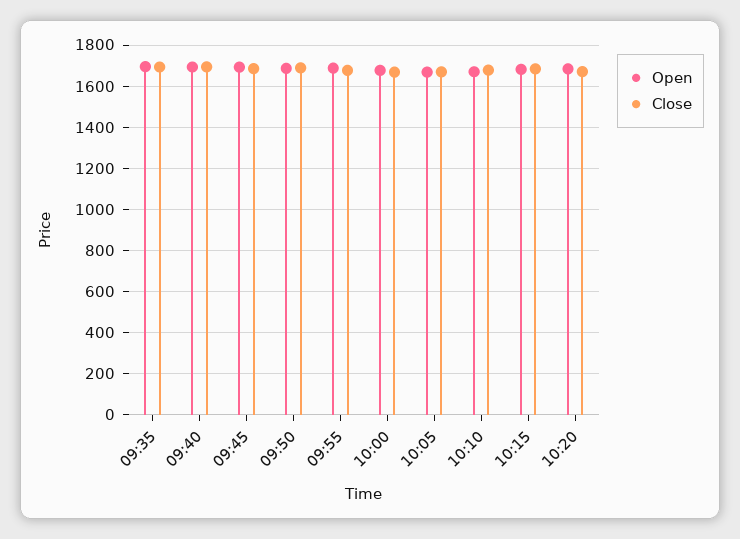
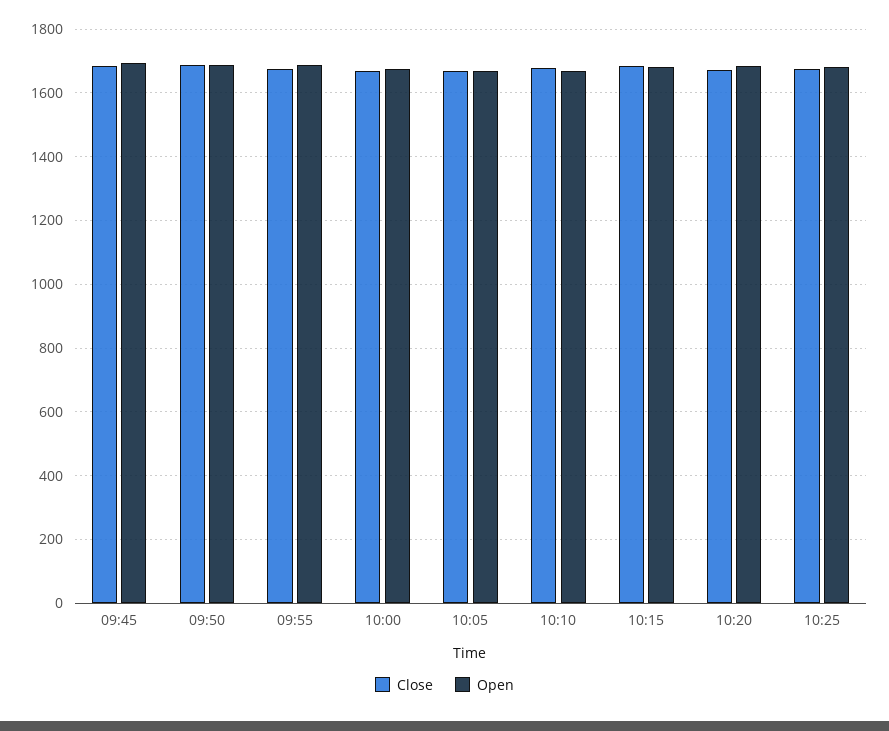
Open, 09:35: 1700 -> none
Close, 09:35: 1700 -> none
Open, 09:40: 1700 -> none
Close, 09:40: 1700 -> none
Close, 10:25: none -> 1680
Open, 10:25: none -> 1680

